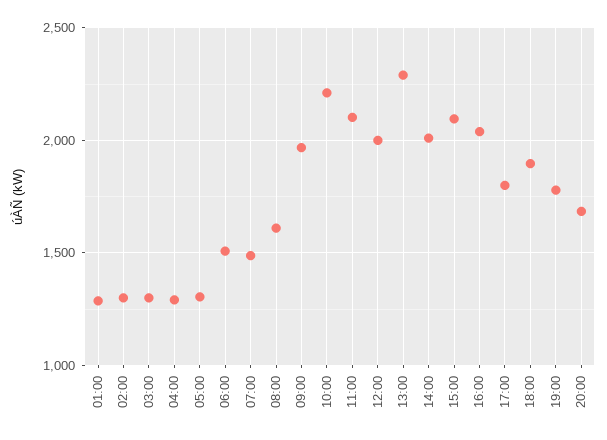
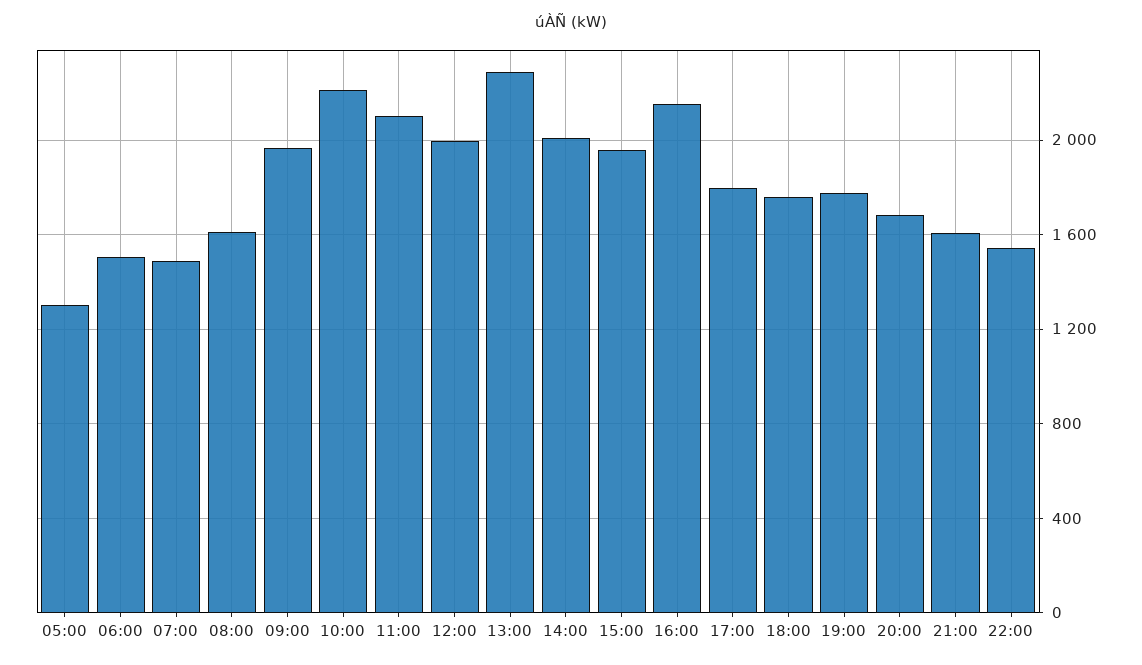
01:00: 1300 -> none
02:00: 1300 -> none
03:00: 1300 -> none
04:00: 1300 -> none
15:00: 2100 -> 1950
16:00: 2050 -> 2150
18:00: 1900 -> 1750
21:00: none -> 1600
22:00: none -> 1550

